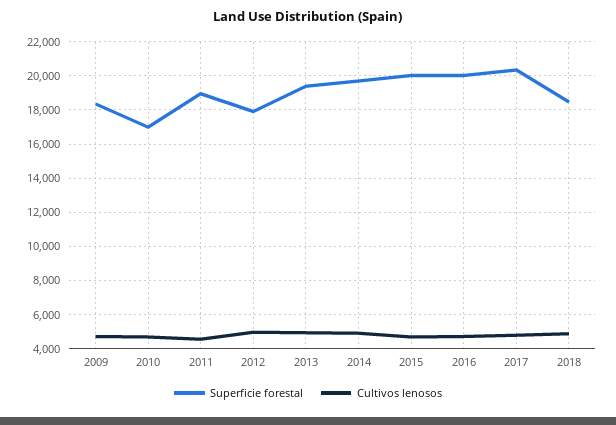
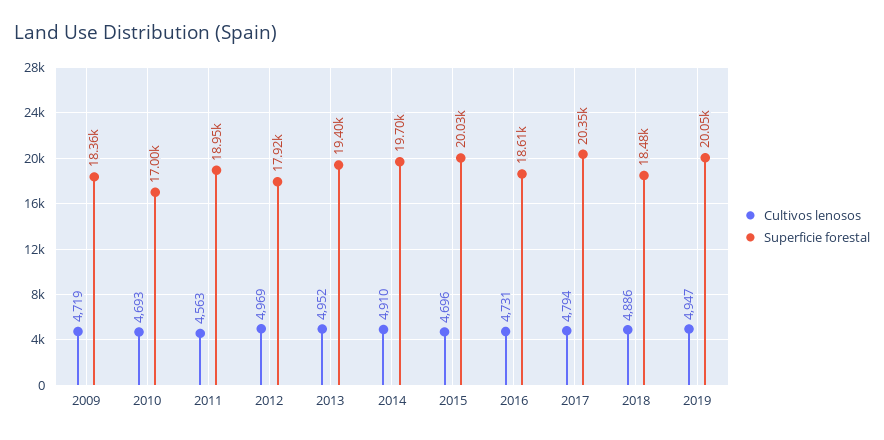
Superficie forestal, 2016: 20000 -> 18610
Cultivos lenosos, 2019: none -> 4947
Superficie forestal, 2019: none -> 20050

